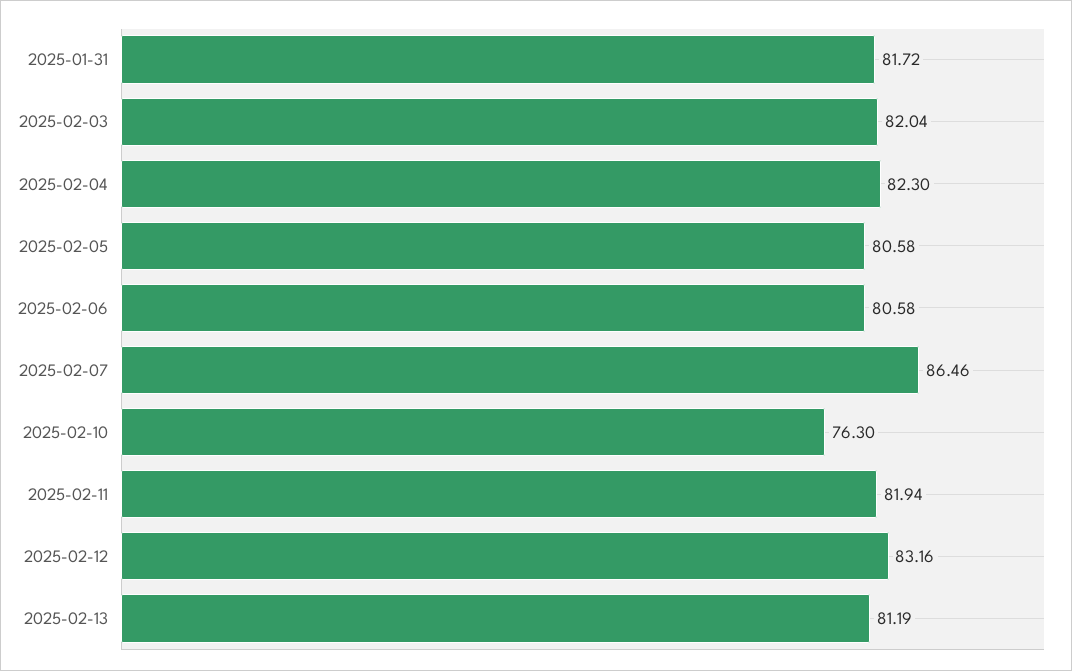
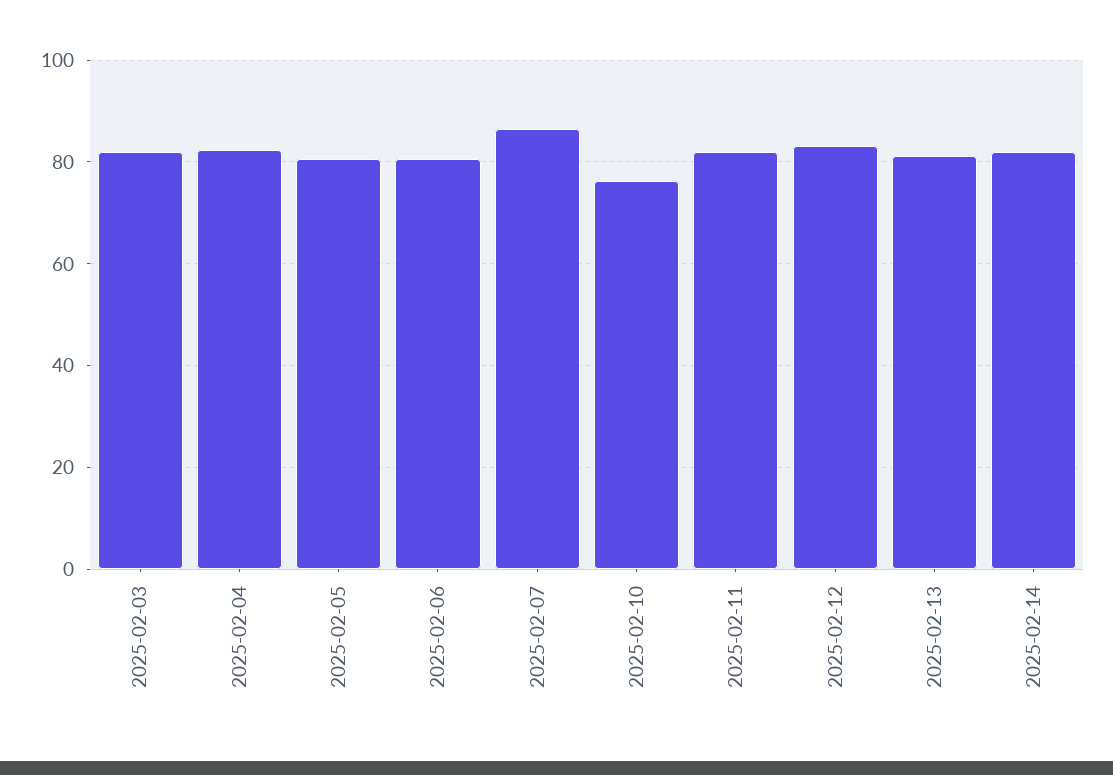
2025-01-31: 81.72 -> none
2025-02-14: none -> 82

